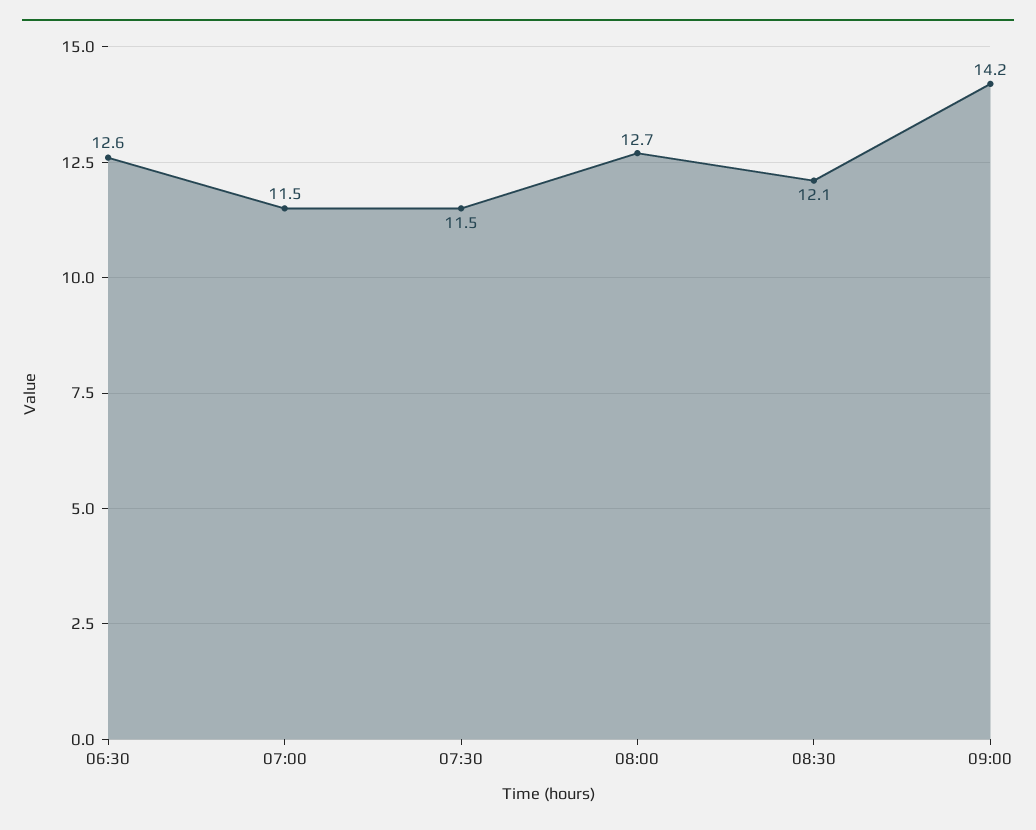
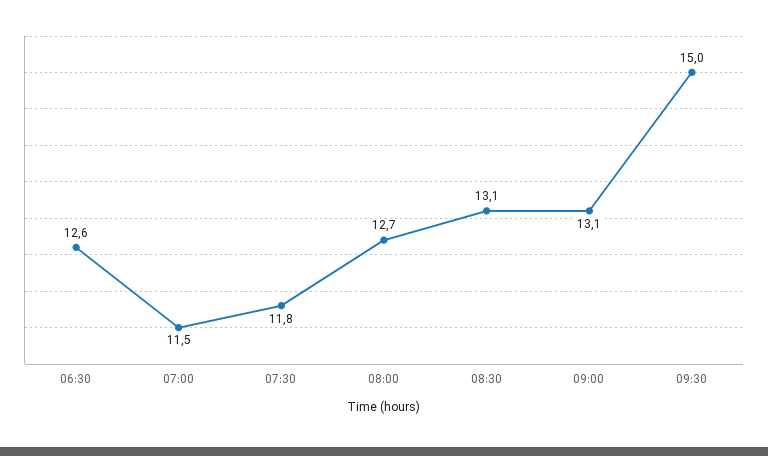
07:30: 11.5 -> 11.8
08:30: 12.1 -> 13.1
09:00: 14.2 -> 13.1
09:30: none -> 15

